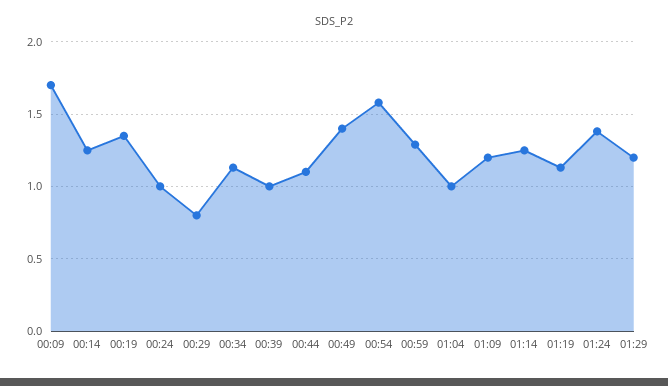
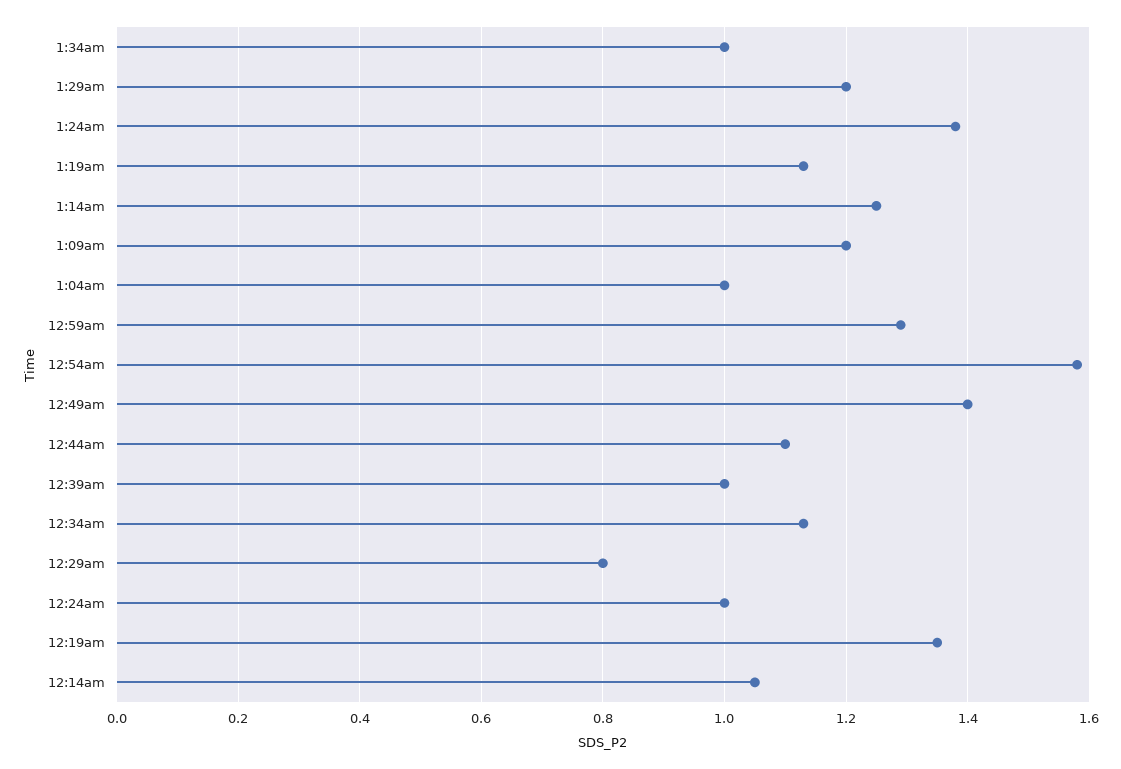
00:09: 1.7 -> none
00:14: 1.25 -> 1.05
1:34am: none -> 1

